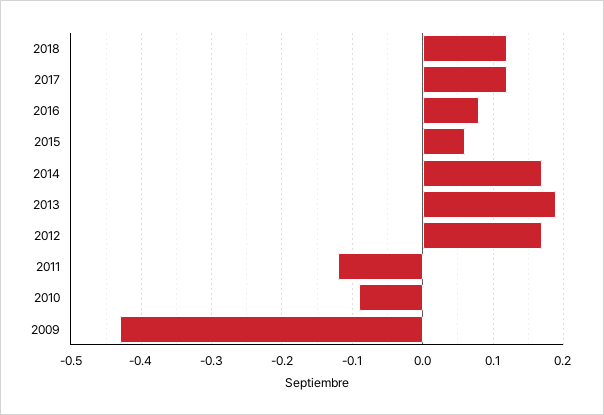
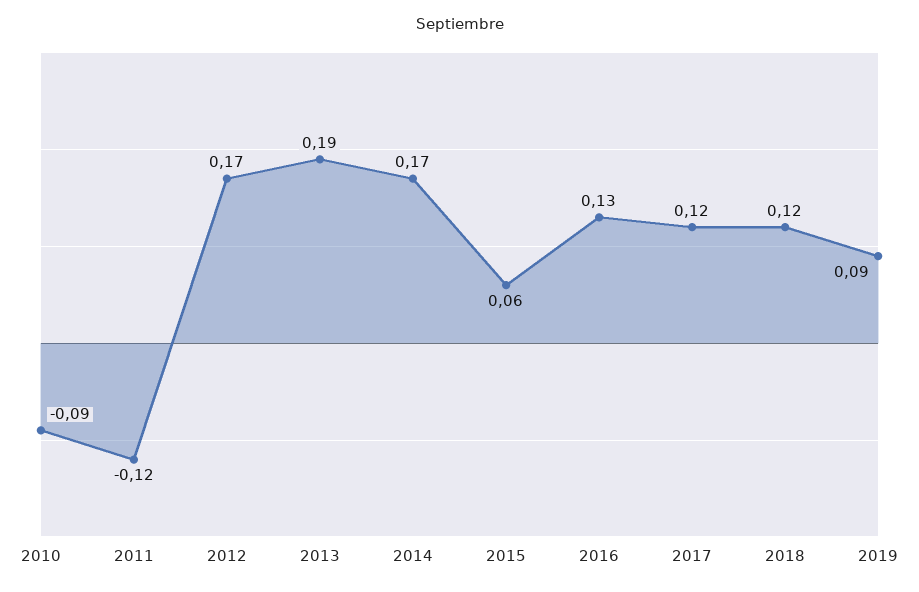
2016: 0.08 -> 0.13
2009: -0.43 -> none
2019: none -> 0.09

